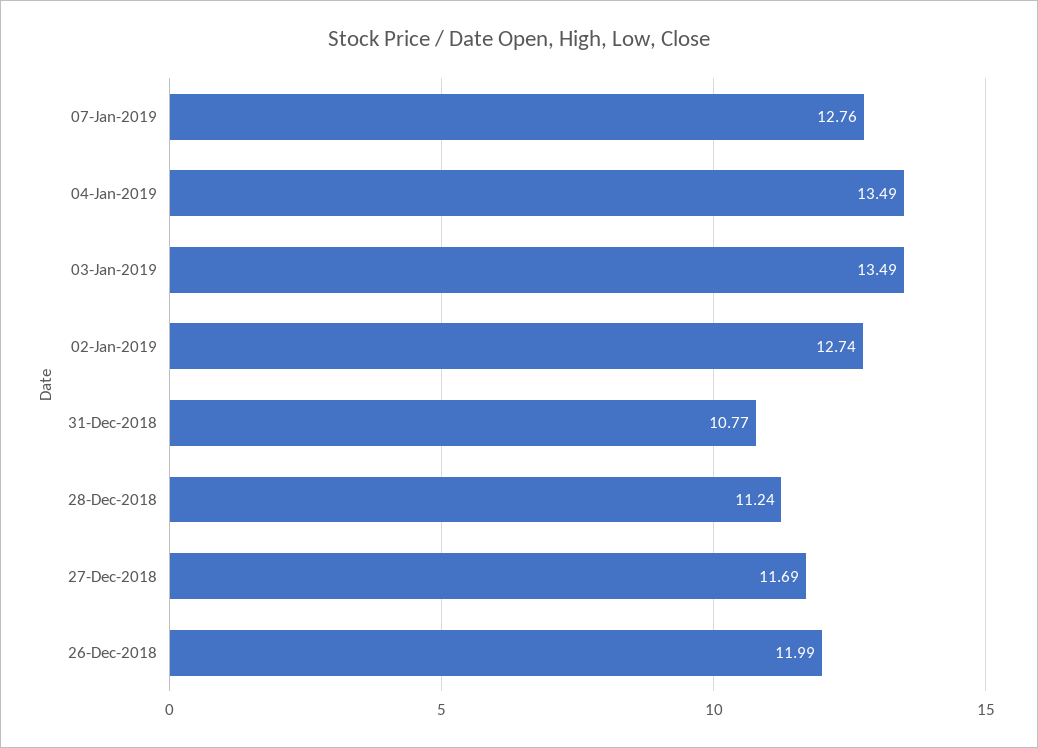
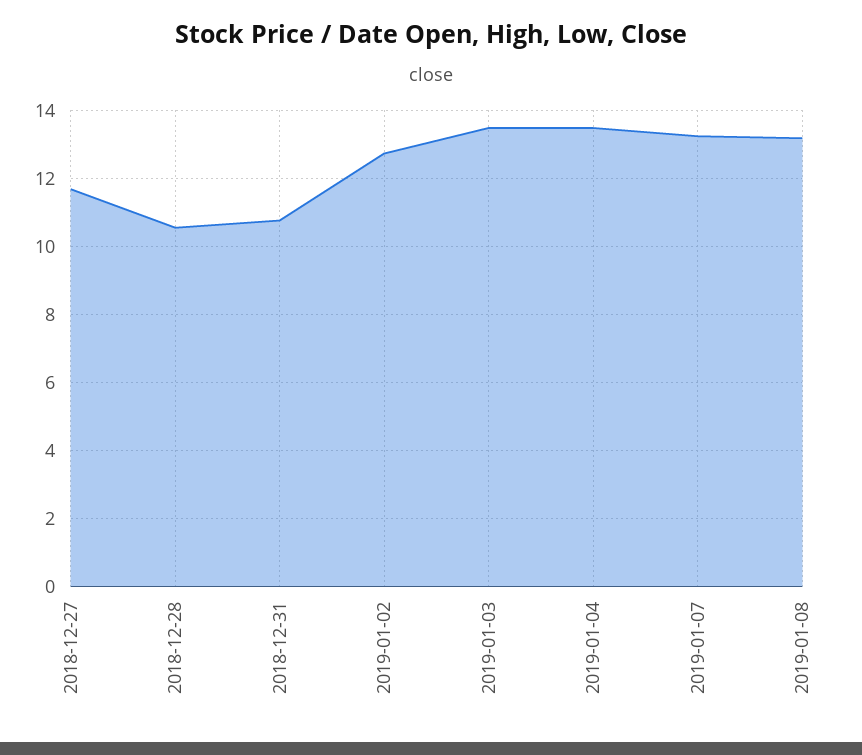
07-Jan-2019: 12.76 -> 13.2
28-Dec-2018: 11.24 -> 10.6
26-Dec-2018: 11.99 -> none
2019-01-08: none -> 13.2

